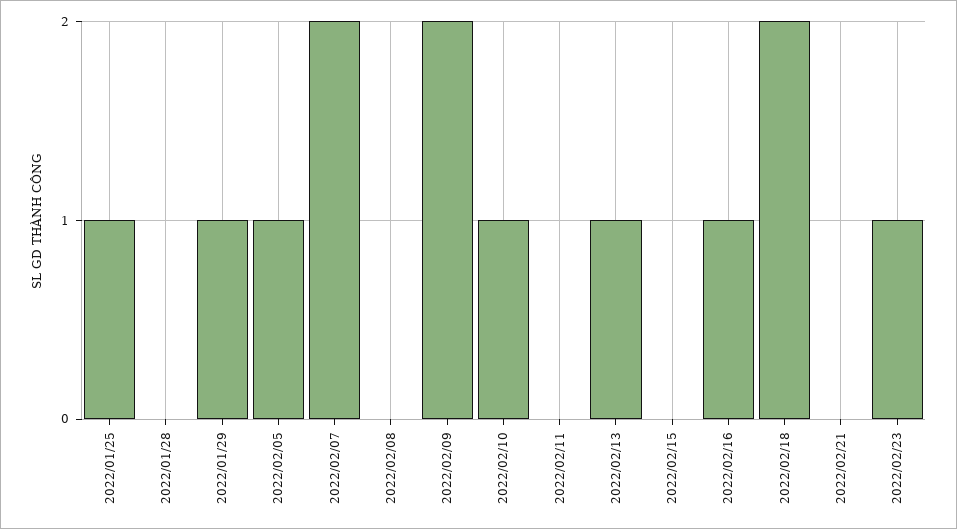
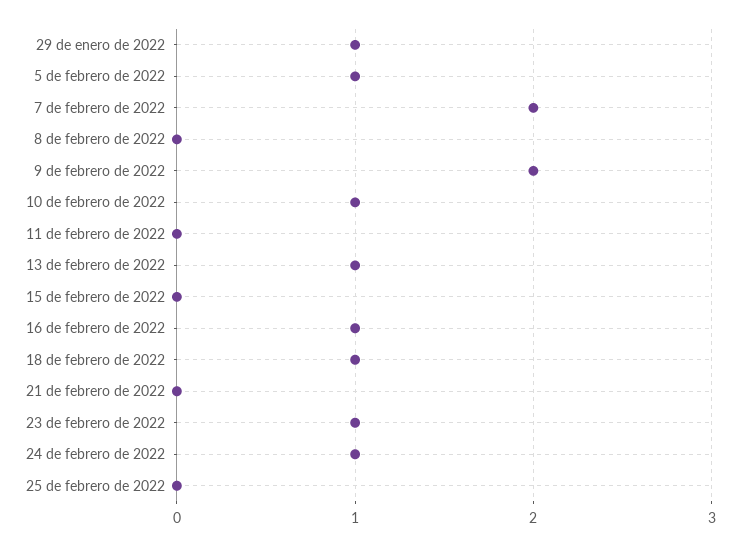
2022/01/25: 1 -> none
2022/01/28: 0 -> none
2022/02/18: 2 -> 1
24 de febrero de 2022: none -> 1
25 de febrero de 2022: none -> 0

